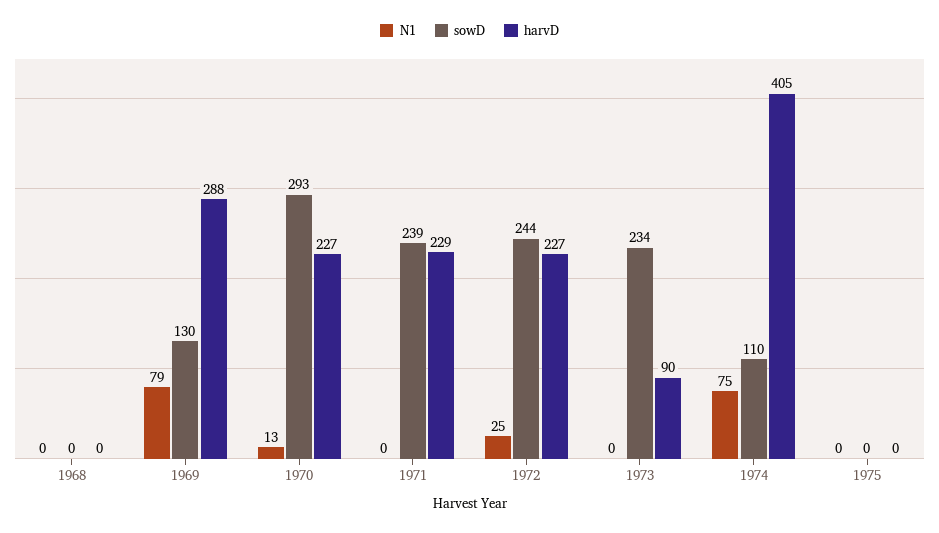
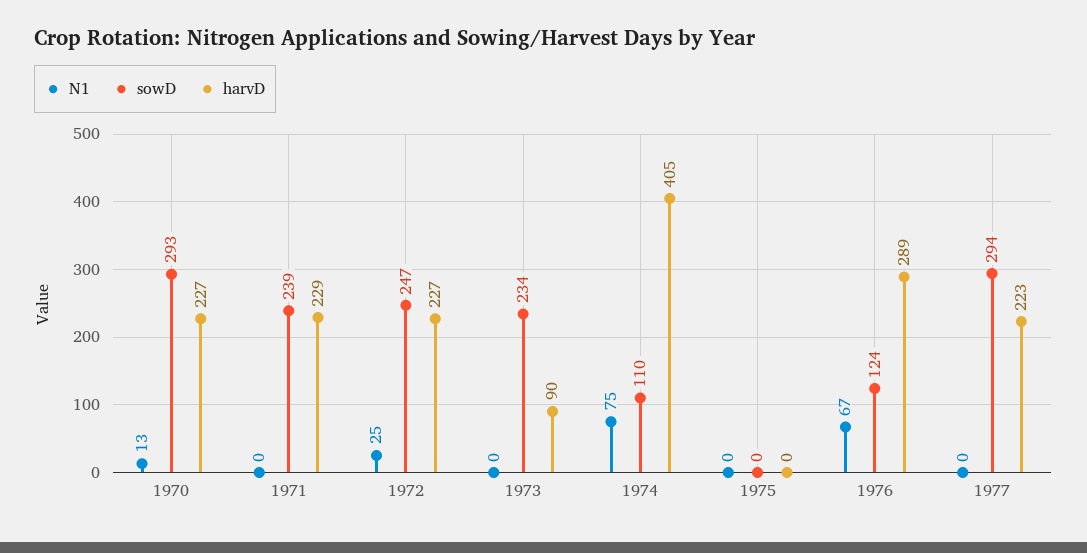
N1, 1968: 0 -> none
sowD, 1968: 0 -> none
harvD, 1968: 0 -> none
N1, 1969: 79 -> none
sowD, 1969: 130 -> none
harvD, 1969: 288 -> none
sowD, 1972: 244 -> 247
N1, 1976: none -> 67
sowD, 1976: none -> 124
harvD, 1976: none -> 289
N1, 1977: none -> 0
sowD, 1977: none -> 294
harvD, 1977: none -> 223

